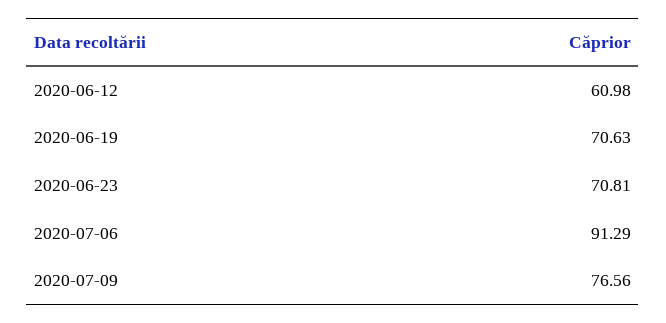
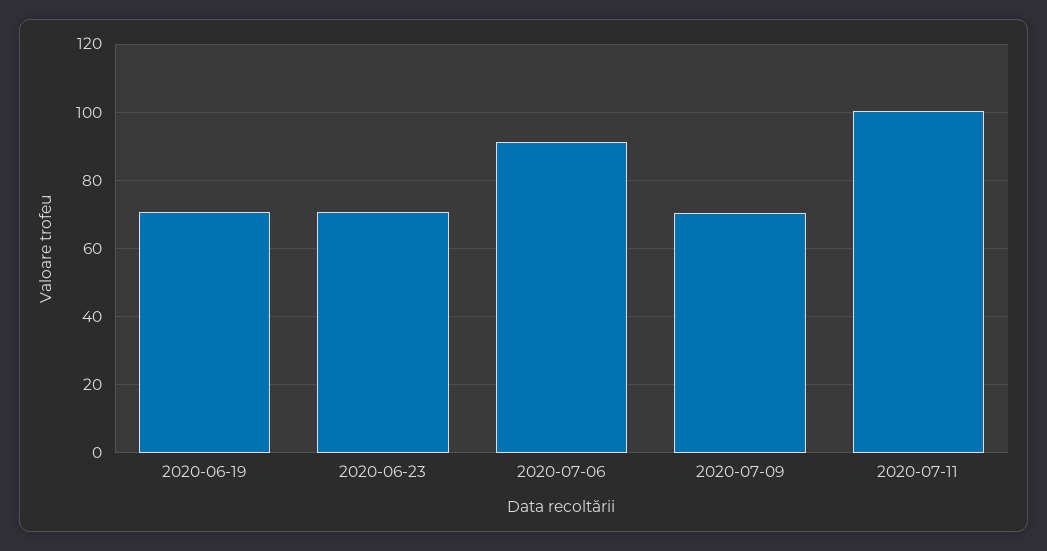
2020-06-12: 60.98 -> none
2020-07-09: 76.56 -> 70
2020-07-11: none -> 100

